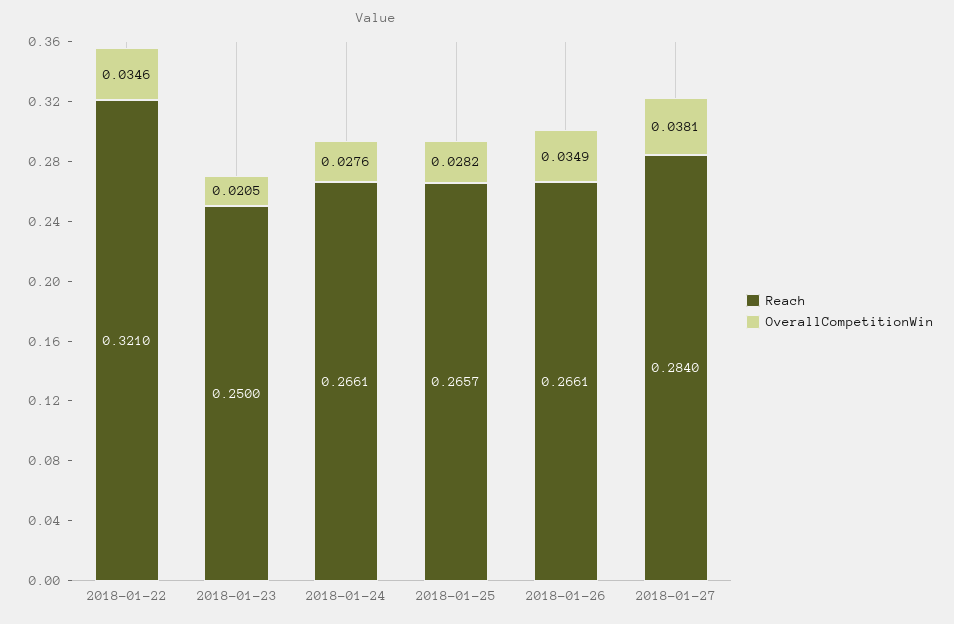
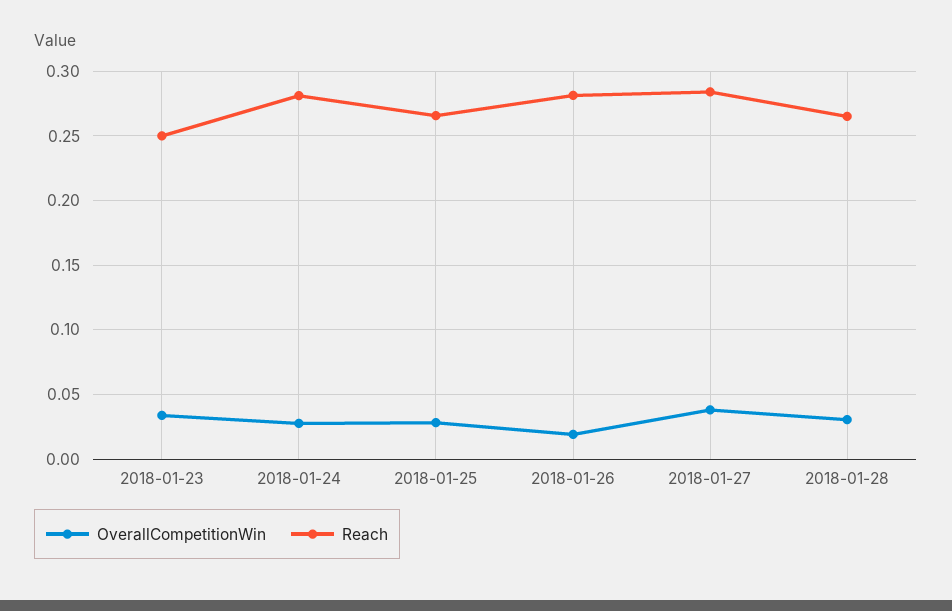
Reach, 2018-01-22: 0.321 -> none
OverallCompetitionWin, 2018-01-22: 0.0346 -> none
OverallCompetitionWin, 2018-01-23: 0.0205 -> 0.035
Reach, 2018-01-24: 0.2661 -> 0.28
Reach, 2018-01-26: 0.2661 -> 0.28
OverallCompetitionWin, 2018-01-26: 0.0349 -> 0.02
OverallCompetitionWin, 2018-01-28: none -> 0.03
Reach, 2018-01-28: none -> 0.265

